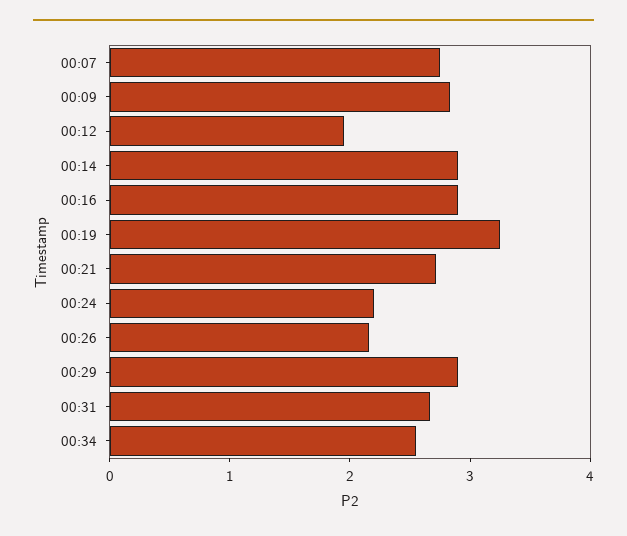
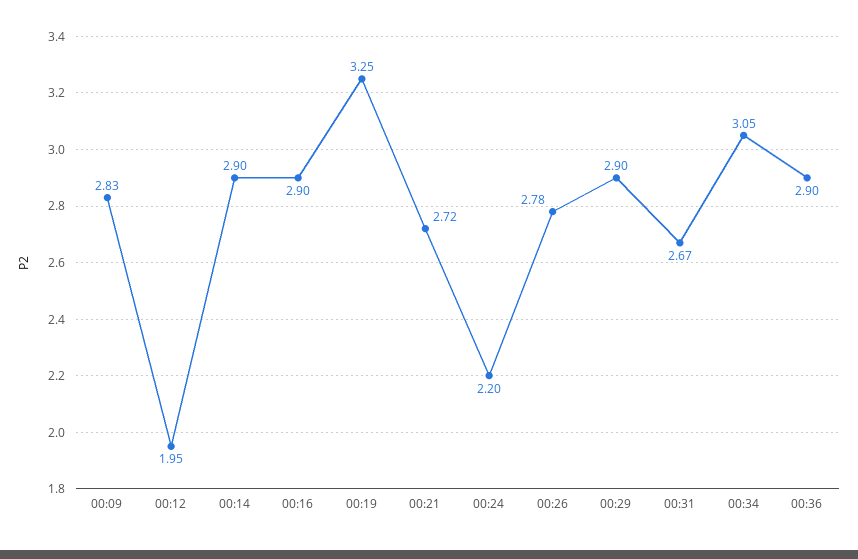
00:07: 2.8 -> none
00:26: 2.2 -> 2.78
00:34: 2.6 -> 3.05
00:36: none -> 2.9

